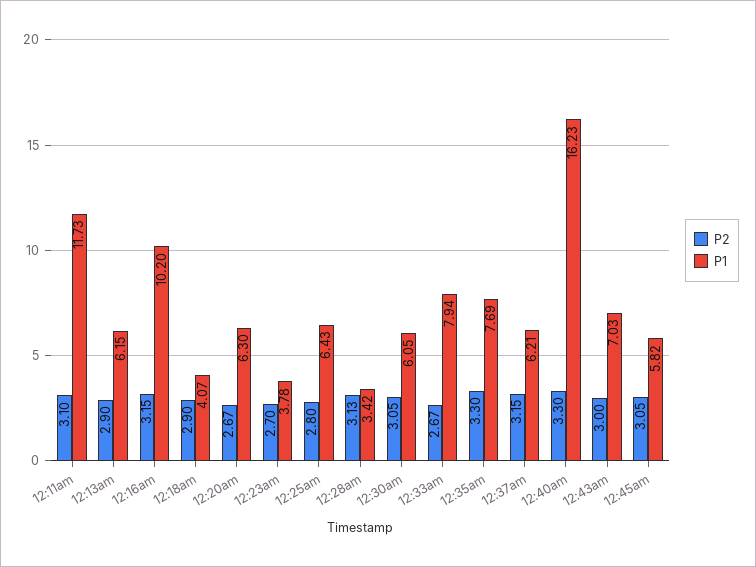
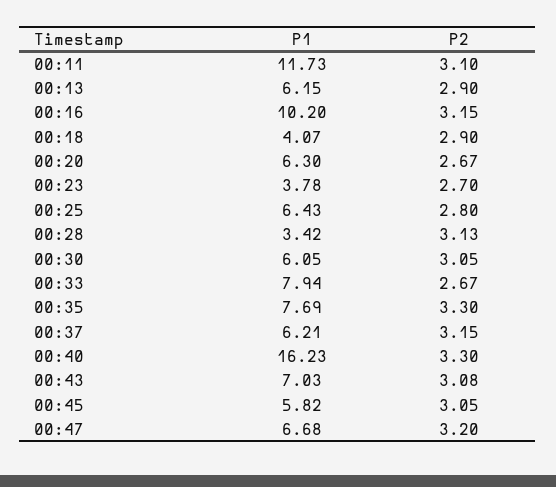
P2, 12:43am: 3 -> 3.08
P1, 00:47: none -> 6.68
P2, 00:47: none -> 3.2

